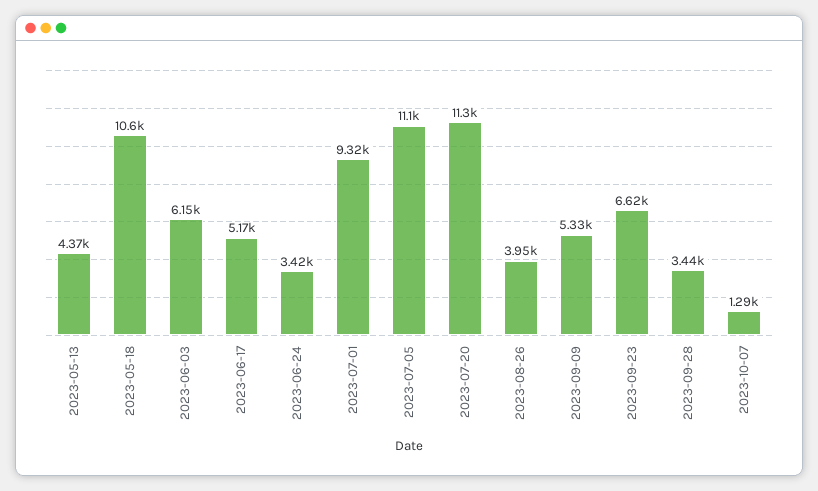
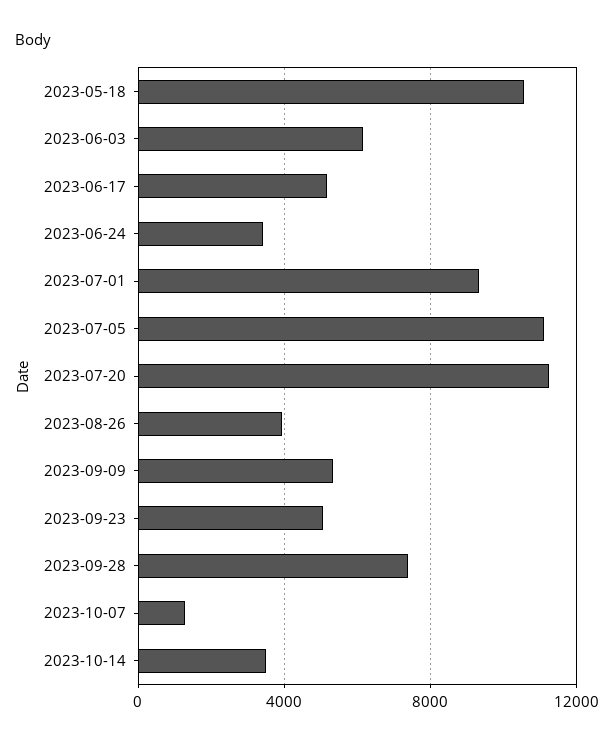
2023-05-13: 4370 -> none
2023-09-23: 6620 -> 5000
2023-09-28: 3440 -> 7500
2023-10-14: none -> 3500

